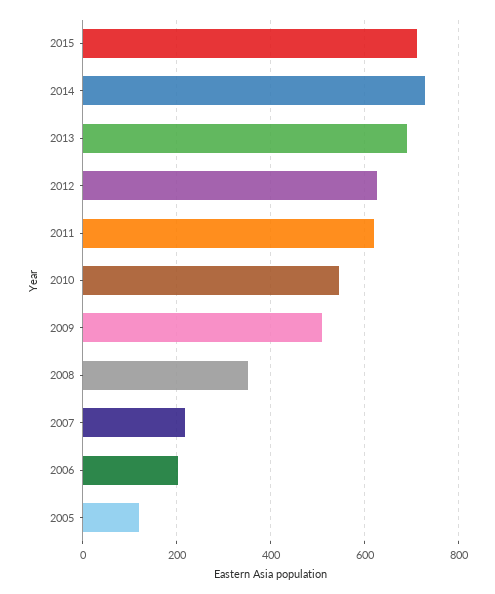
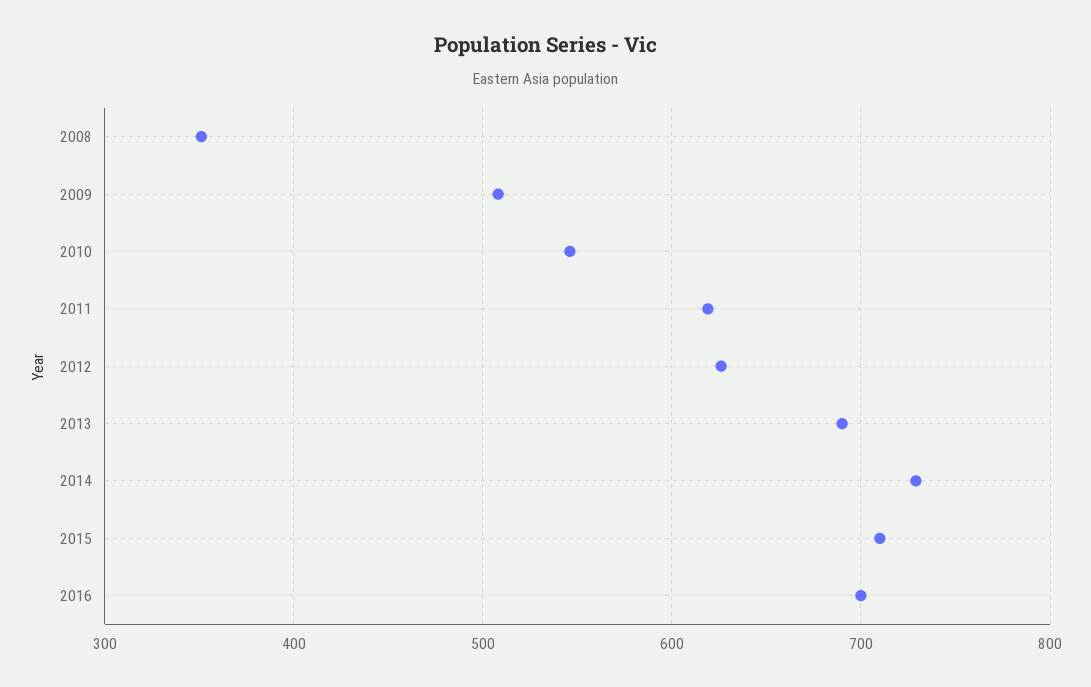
2007: 220 -> none
2006: 200 -> none
2005: 120 -> none
2016: none -> 700

